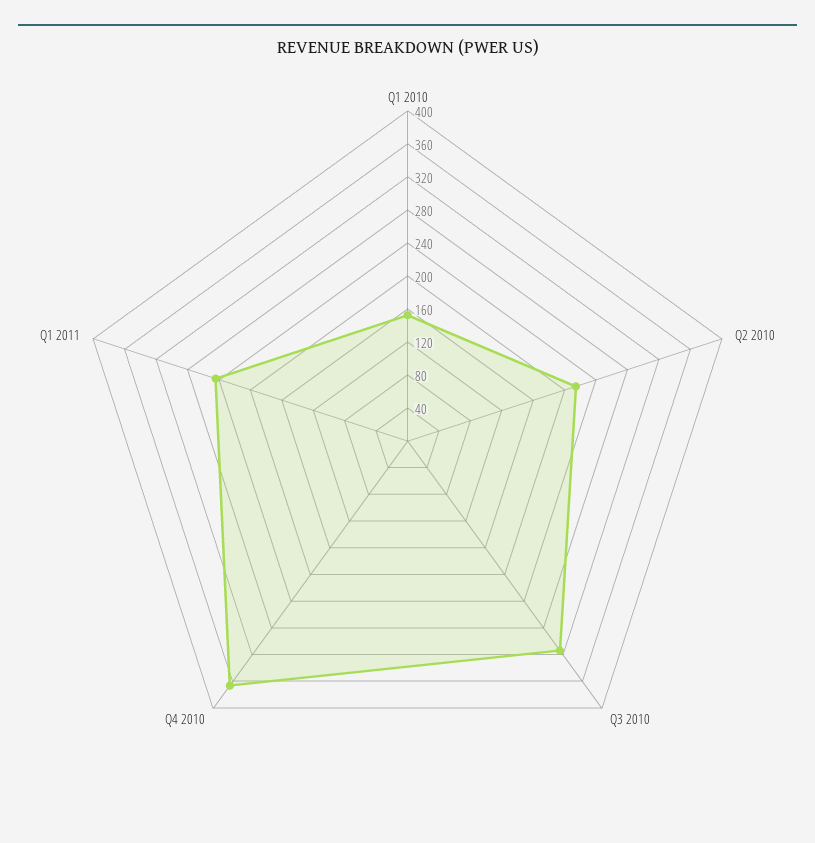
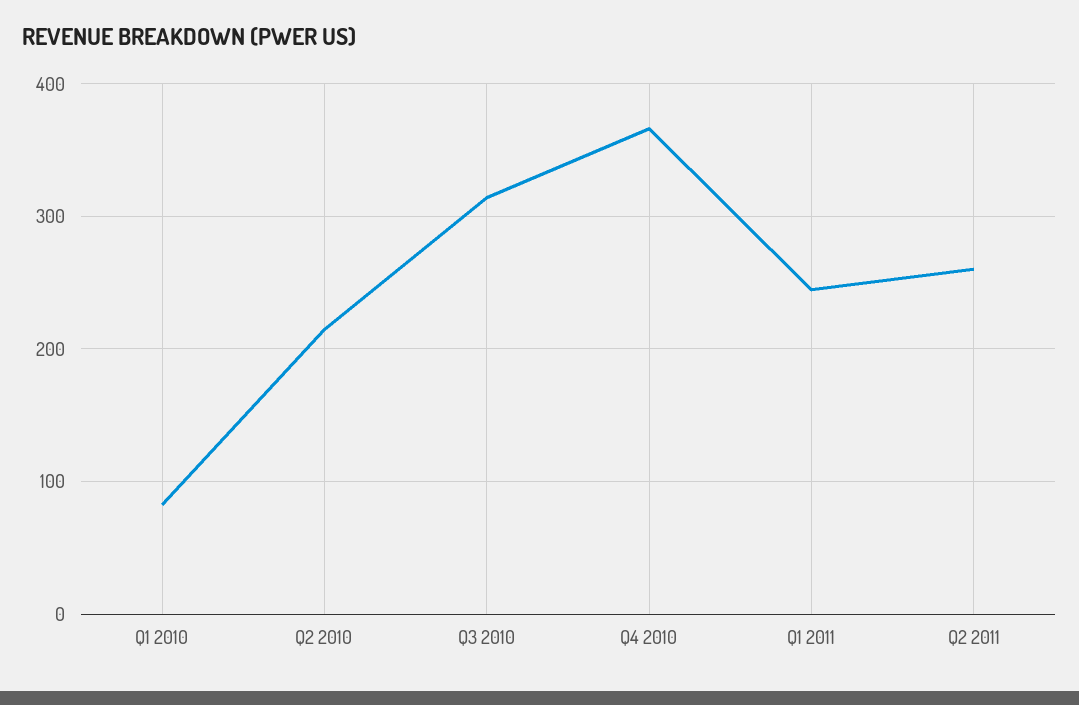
Q1 2010: 150 -> 80
Q2 2011: none -> 260

